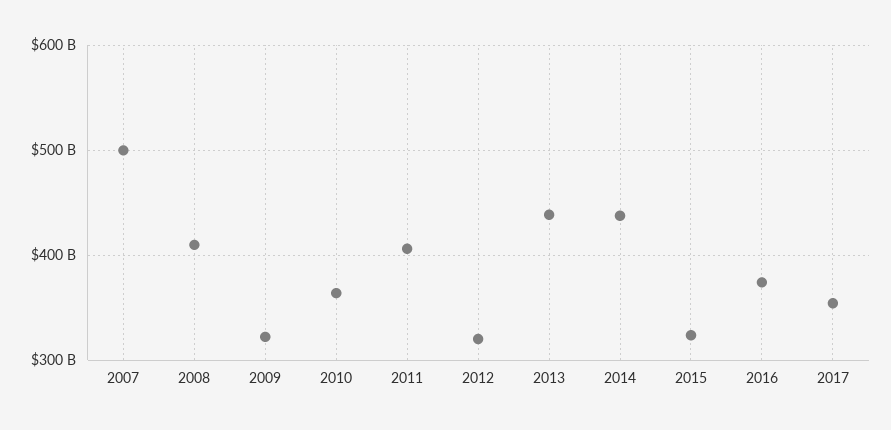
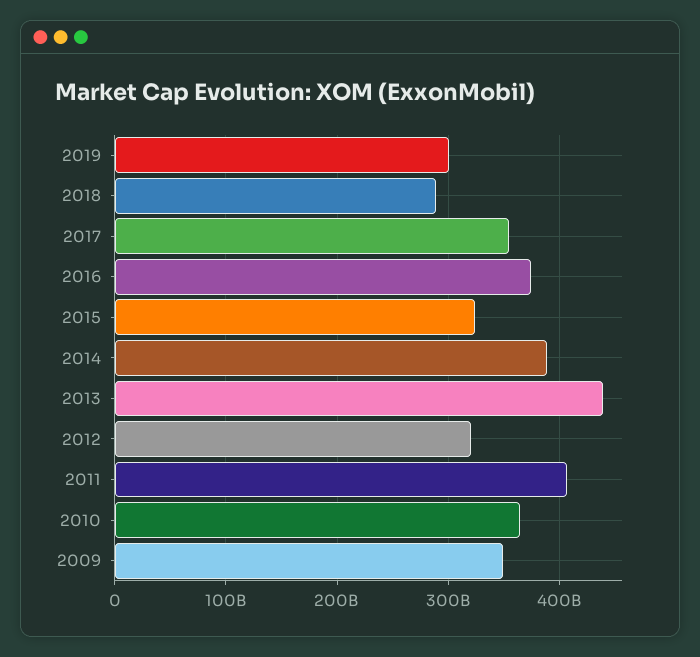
2007: 500000000000 -> none
2008: 410000000000 -> none
2009: 320000000000 -> 350000000000
2014: 440000000000 -> 390000000000
2019: none -> 300000000000
2018: none -> 290000000000

